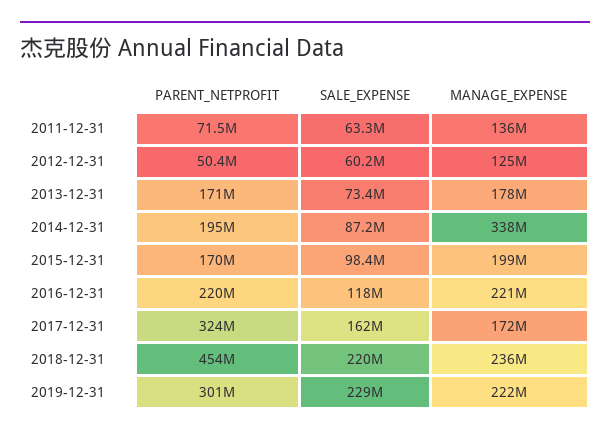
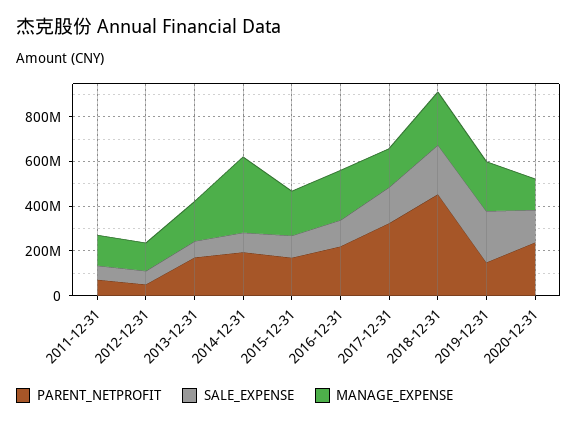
PARENT_NETPROFIT, 2019-12-31: 301000000 -> 150000000
PARENT_NETPROFIT, 2020-12-31: none -> 250000000
SALE_EXPENSE, 2020-12-31: none -> 150000000
MANAGE_EXPENSE, 2020-12-31: none -> 150000000

